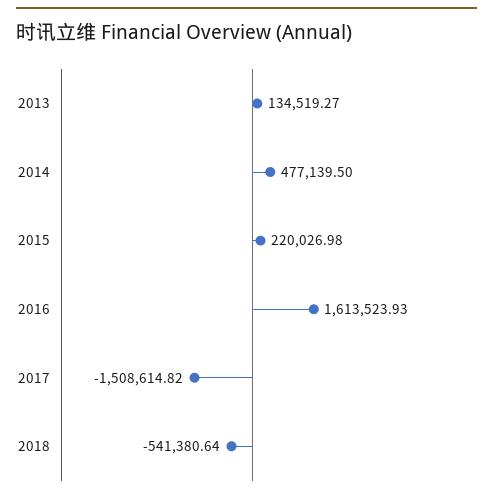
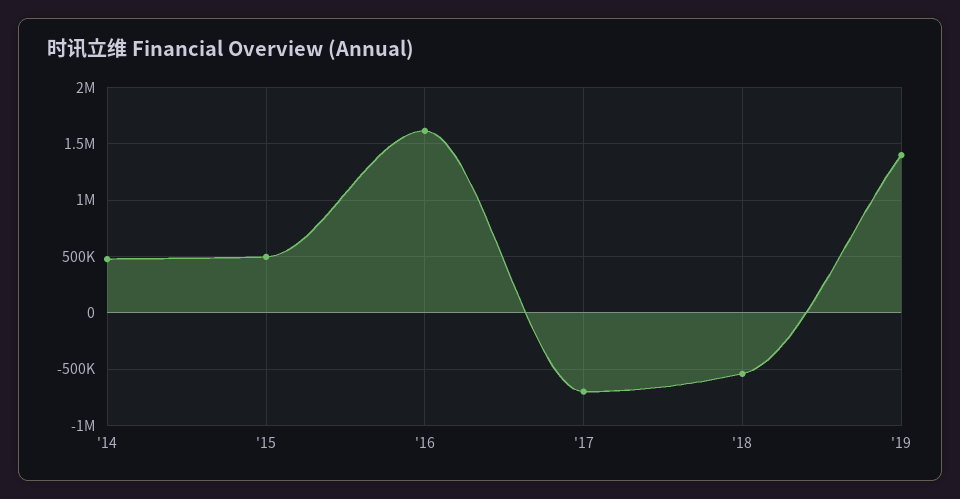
2013: 134519.27 -> none
2015: 220026.98 -> 500000
2017: -1508614.82 -> -700000
'19: none -> 1400000

